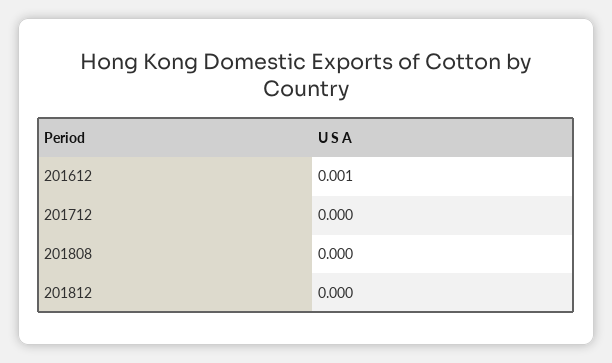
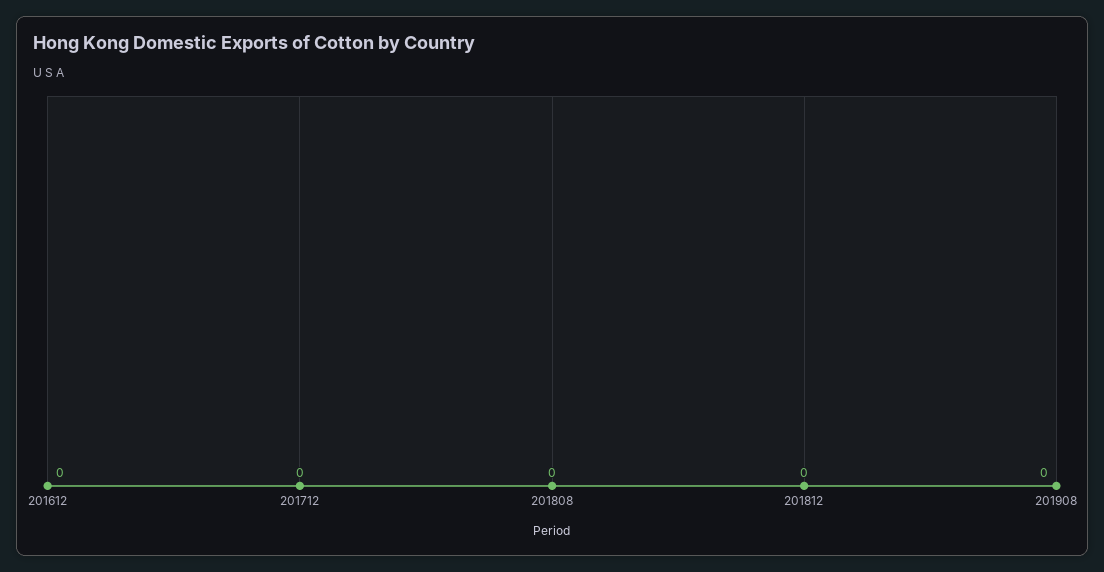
201612: 0.001 -> 0
201908: none -> 0

